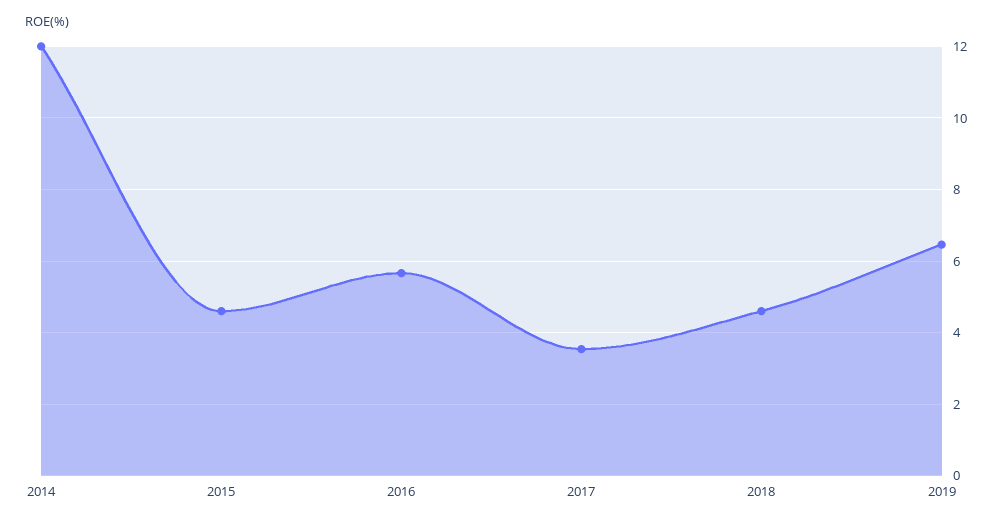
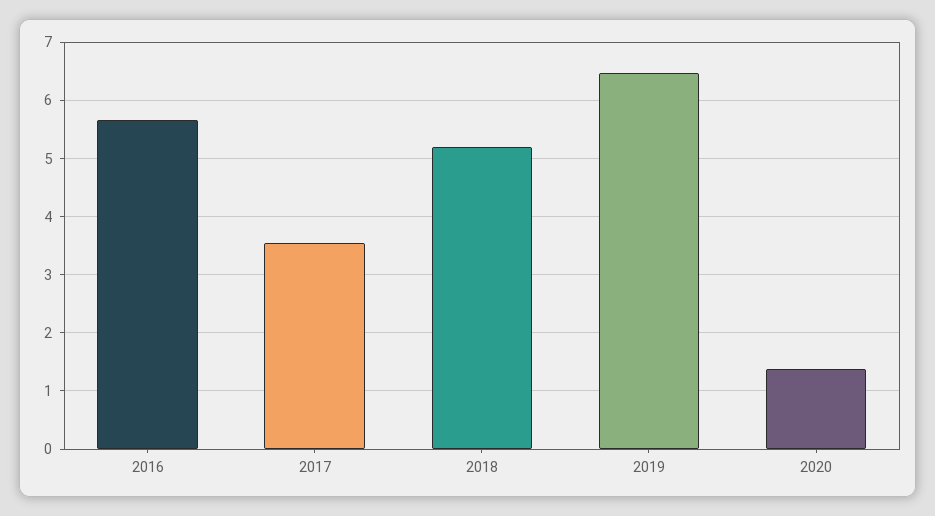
2014: 12 -> none
2015: 4.6 -> none
2018: 4.6 -> 5.2
2020: none -> 1.4

